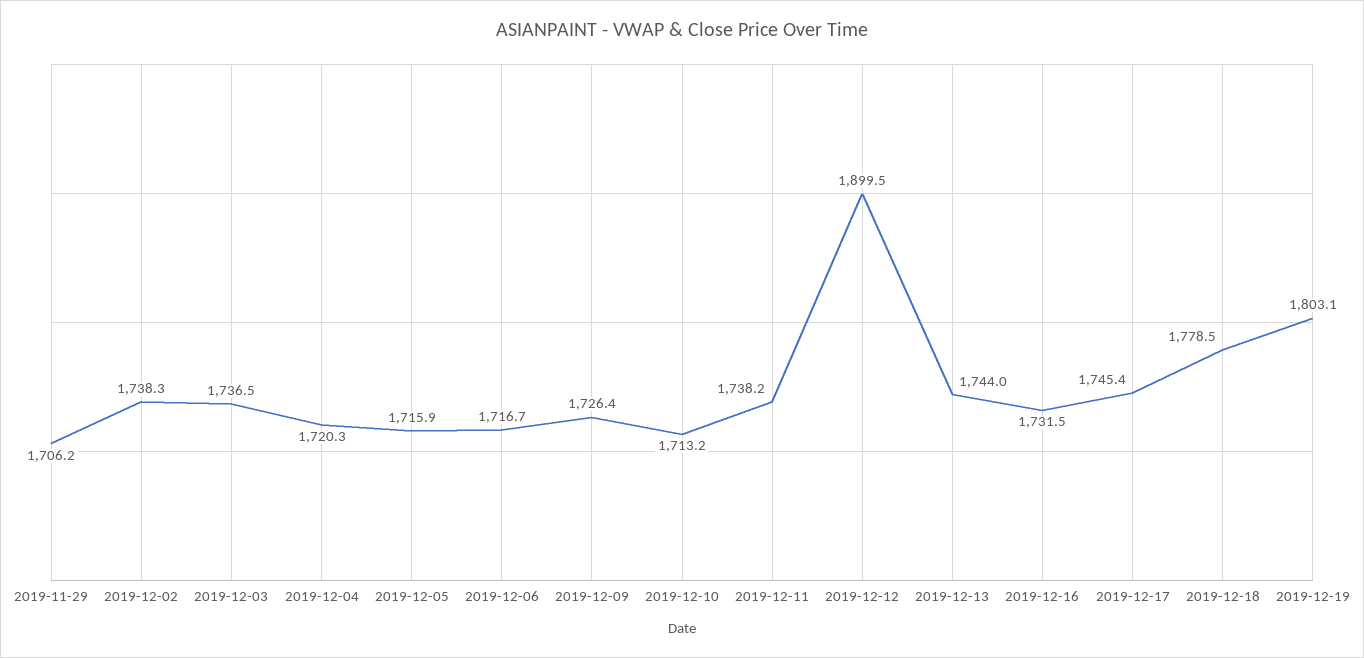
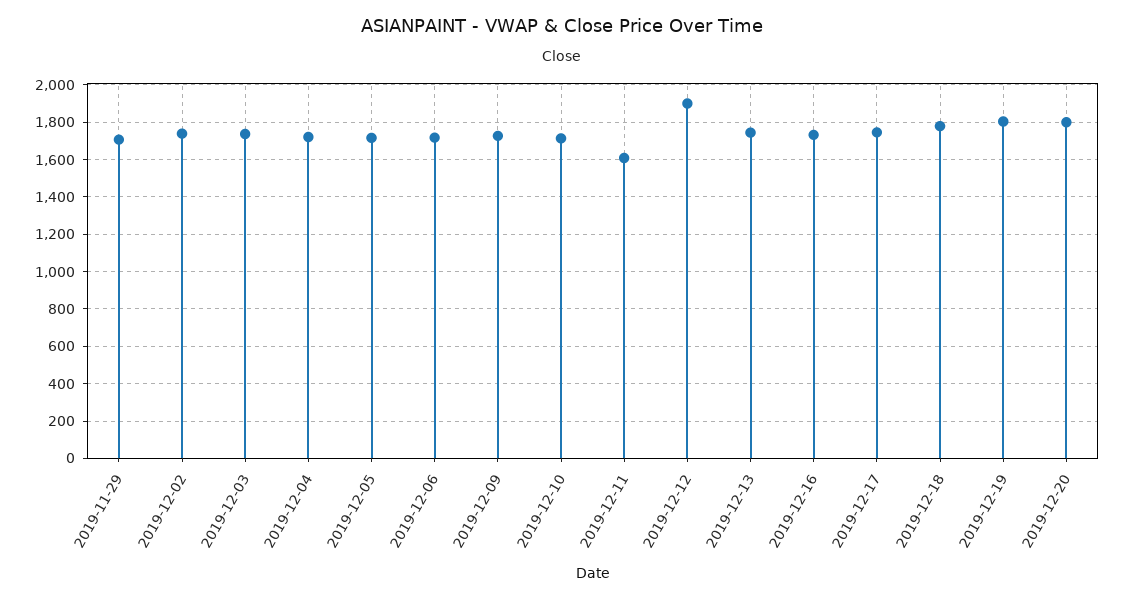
2019-12-11: 1738.2 -> 1600
2019-12-20: none -> 1800

